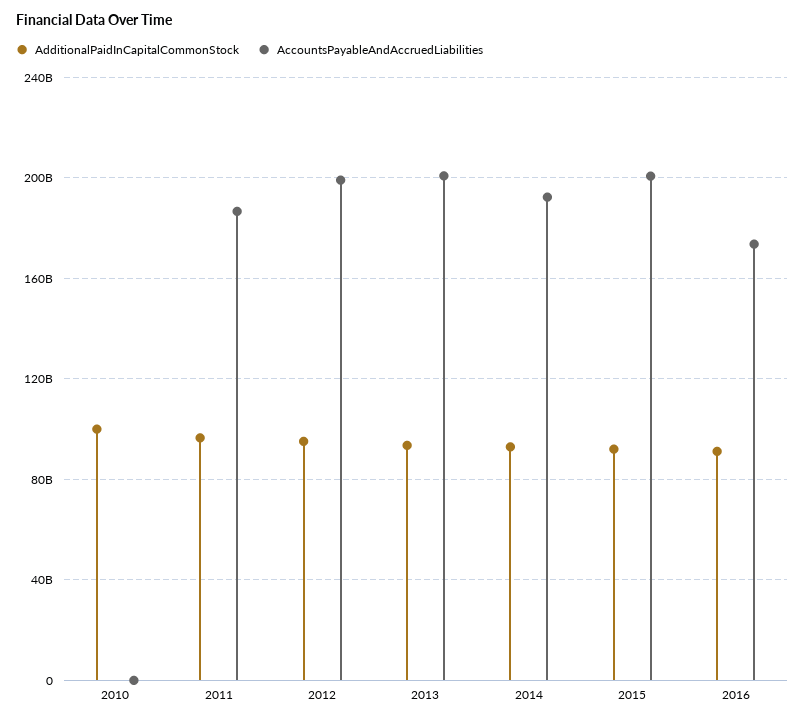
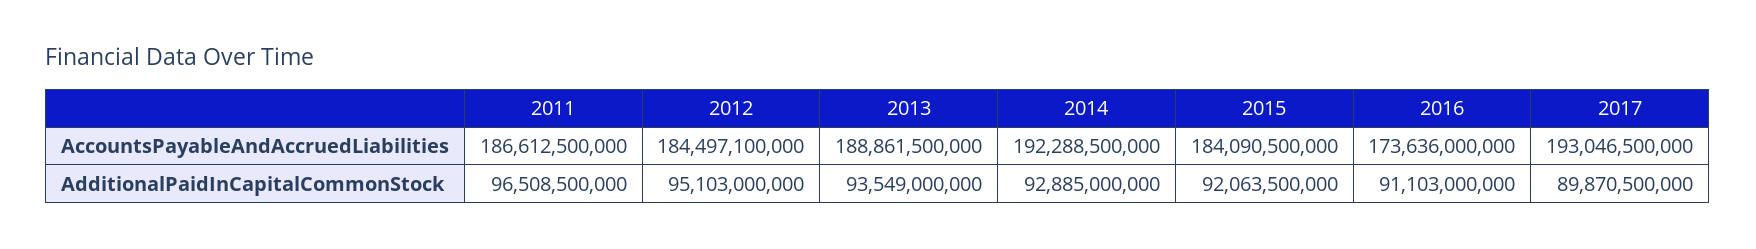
AdditionalPaidInCapitalCommonStock, 2010: 100000000000 -> none
AccountsPayableAndAccruedLiabilities, 2010: 0 -> none
AccountsPayableAndAccruedLiabilities, 2012: 200000000000 -> 184497100000
AccountsPayableAndAccruedLiabilities, 2013: 200000000000 -> 188861500000
AccountsPayableAndAccruedLiabilities, 2015: 200000000000 -> 184090500000
AccountsPayableAndAccruedLiabilities, 2017: none -> 193046500000
AdditionalPaidInCapitalCommonStock, 2017: none -> 89870500000

